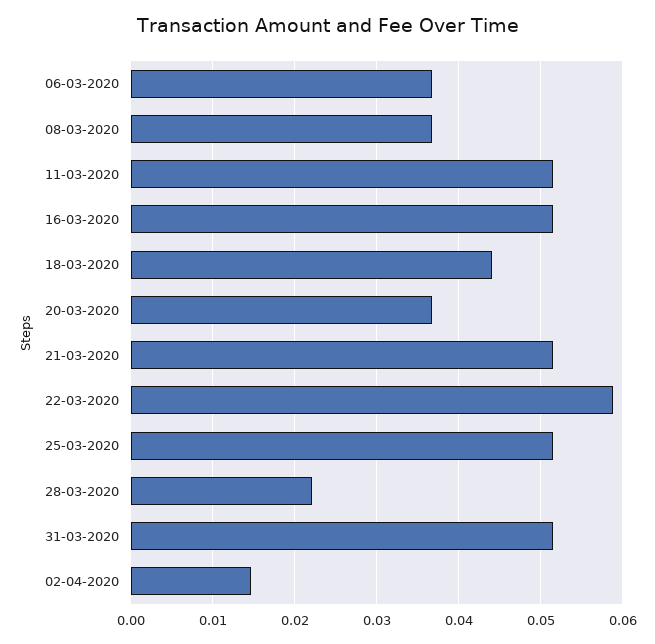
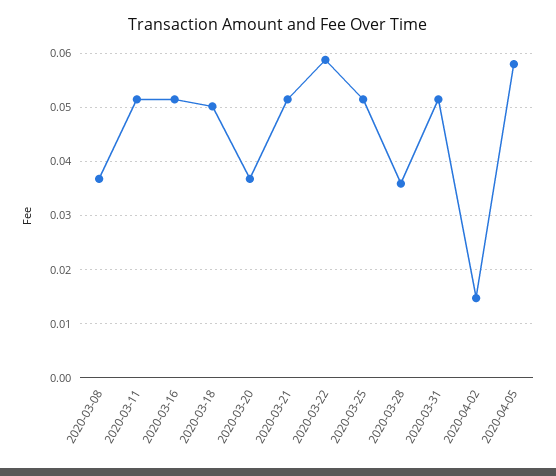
06-03-2020: 0.037 -> none
18-03-2020: 0.044 -> 0.05
28-03-2020: 0.022 -> 0.036
2020-04-05: none -> 0.058

